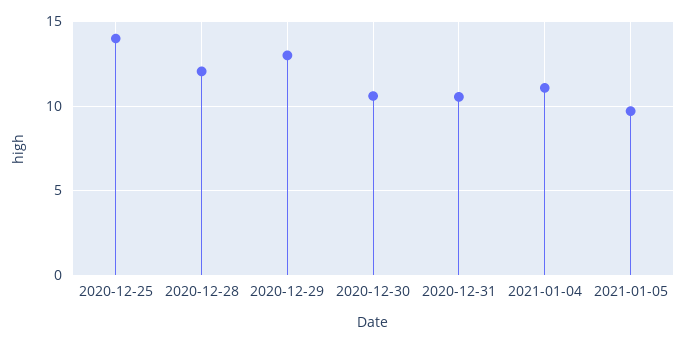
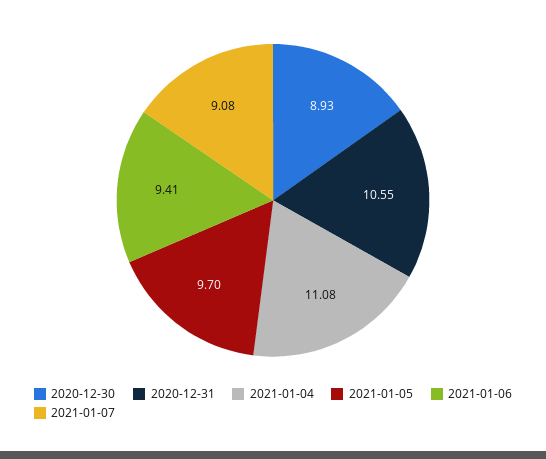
2020-12-25: 14 -> none
2020-12-28: 12 -> none
2020-12-29: 13 -> none
2020-12-30: 10.5 -> 8.93
2021-01-06: none -> 9.41
2021-01-07: none -> 9.08

